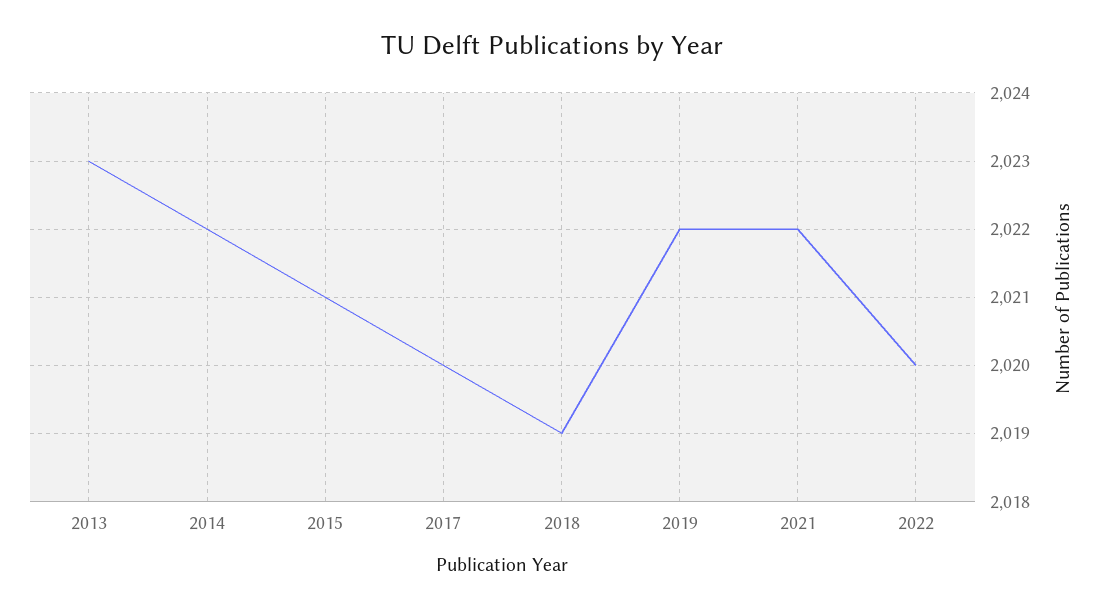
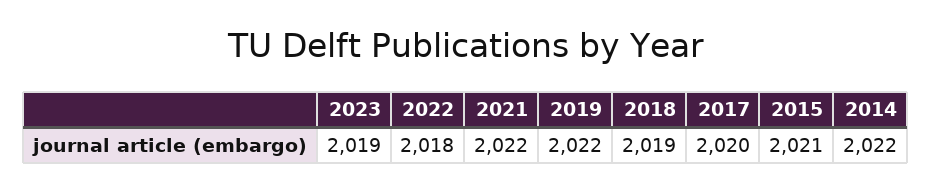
2013: 2023 -> none
2022: 2020 -> 2018
2023: none -> 2019

